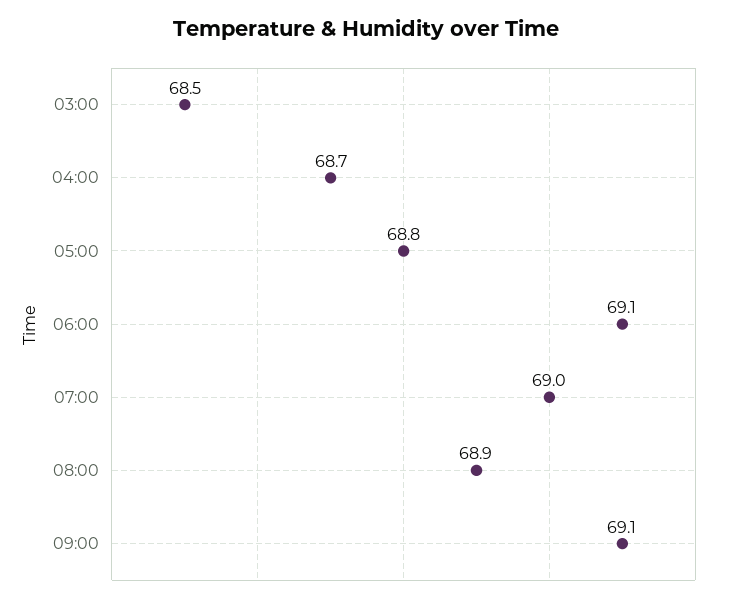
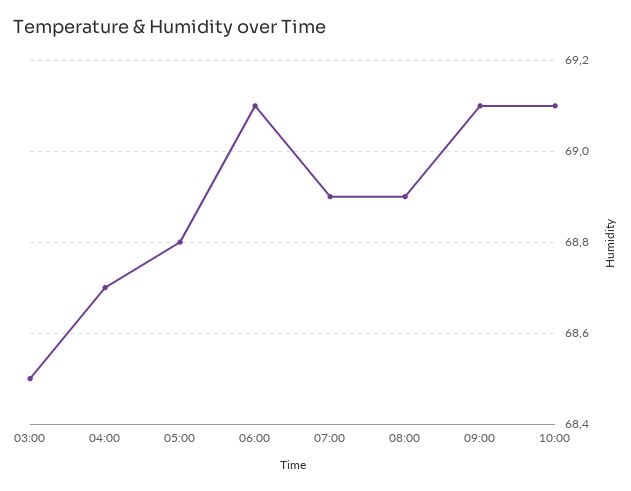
07:00: 69 -> 68.9
10:00: none -> 69.1

